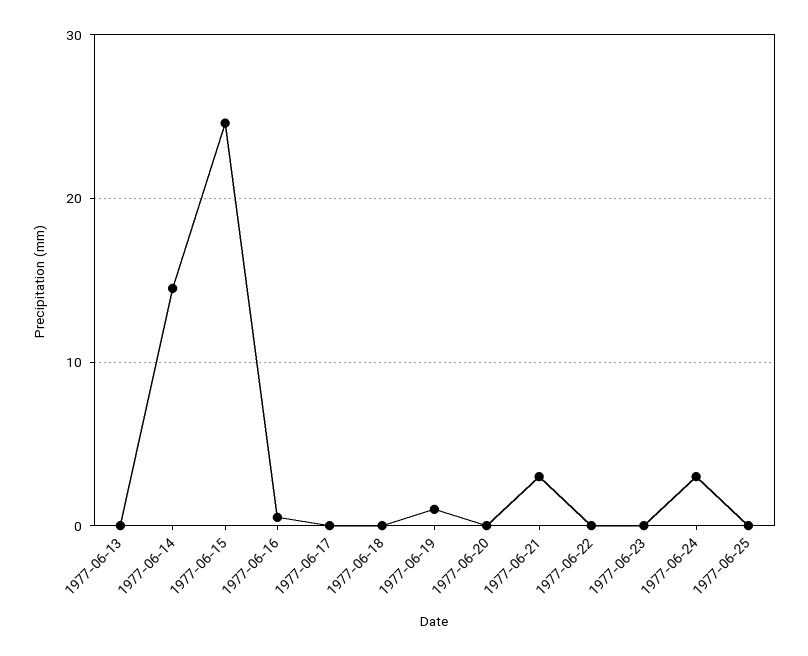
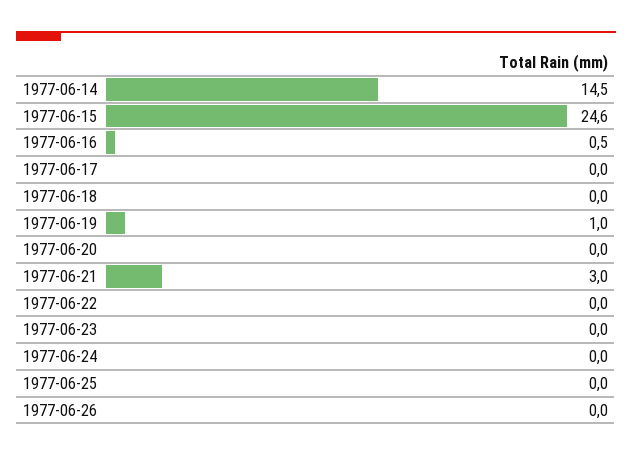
1977-06-13: 0 -> none
1977-06-24: 3 -> 0
1977-06-26: none -> 0

